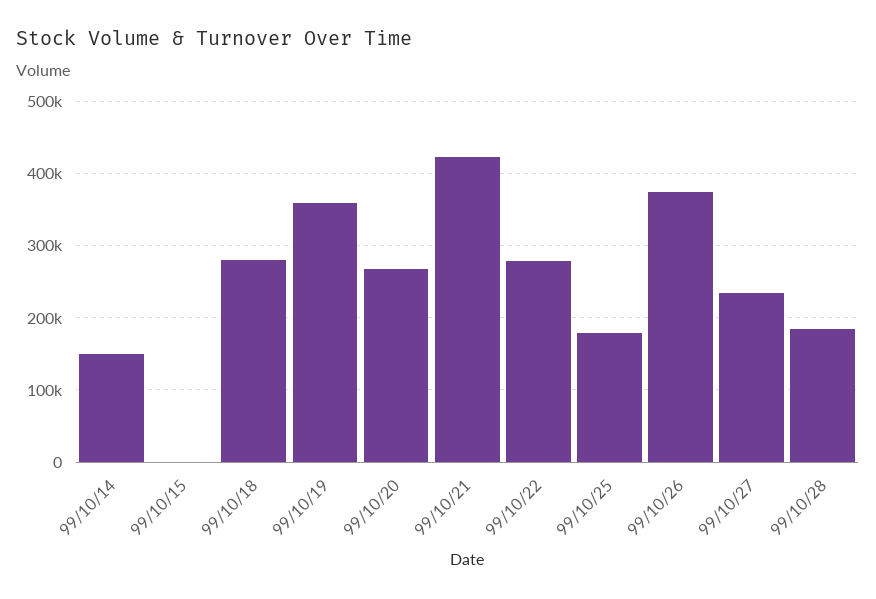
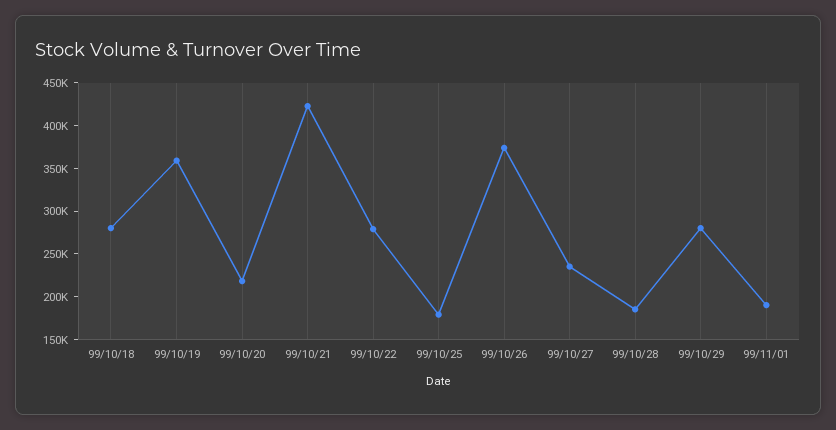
99/10/14: 150000 -> none
99/10/15: 0 -> none
99/10/20: 270000 -> 220000
99/10/29: none -> 280000
99/11/01: none -> 190000

